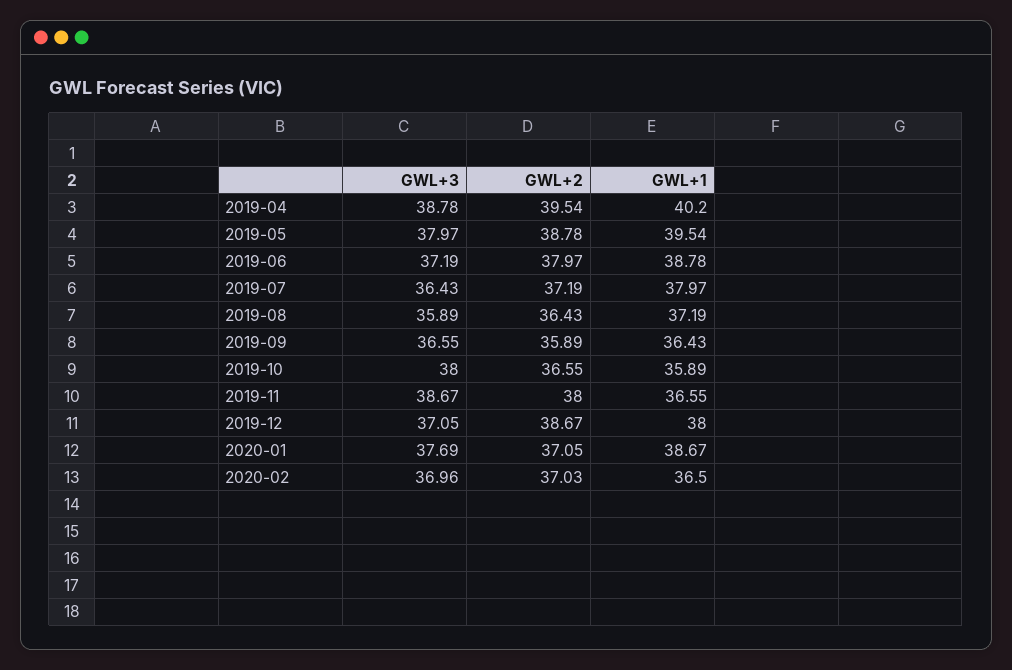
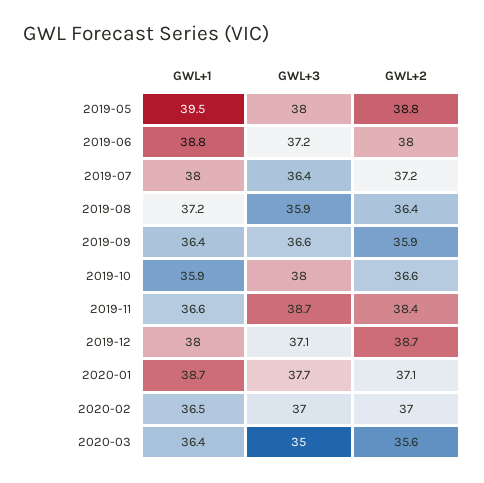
GWL+3, 2019-04: 38.78 -> none
GWL+2, 2019-04: 39.54 -> none
GWL+1, 2019-04: 40.2 -> none
GWL+2, 2019-11: 38 -> 38.4
GWL+1, 2020-03: none -> 36.4
GWL+3, 2020-03: none -> 35
GWL+2, 2020-03: none -> 35.6

